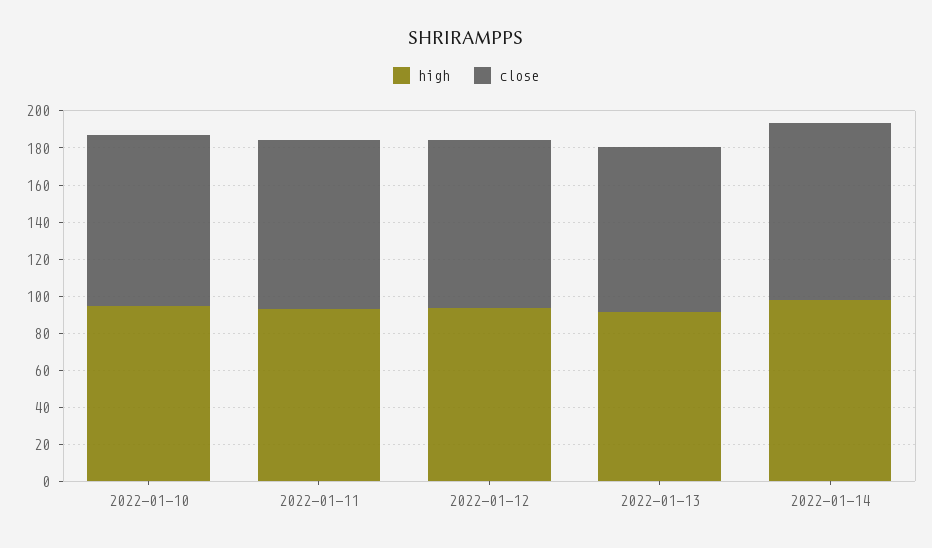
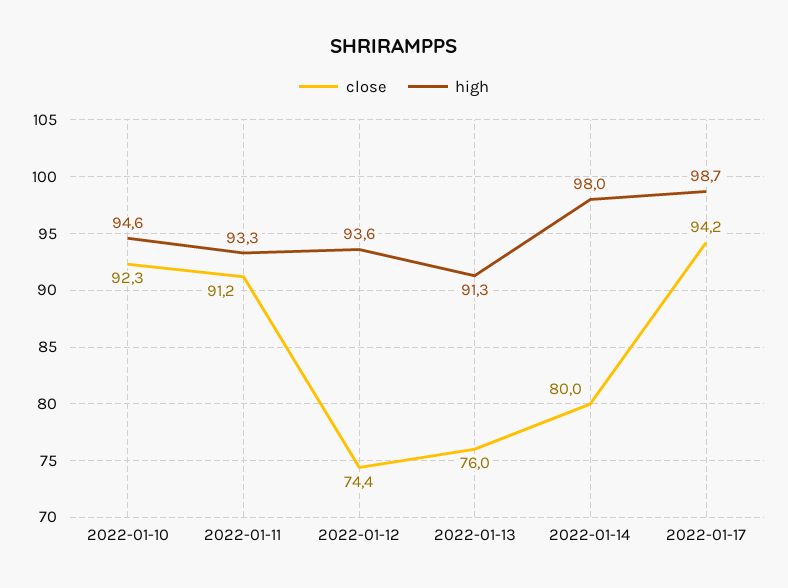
close, 2022-01-12: 90 -> 74.4
close, 2022-01-13: 90 -> 76
close, 2022-01-14: 95 -> 80
close, 2022-01-17: none -> 94.2
high, 2022-01-17: none -> 98.7

